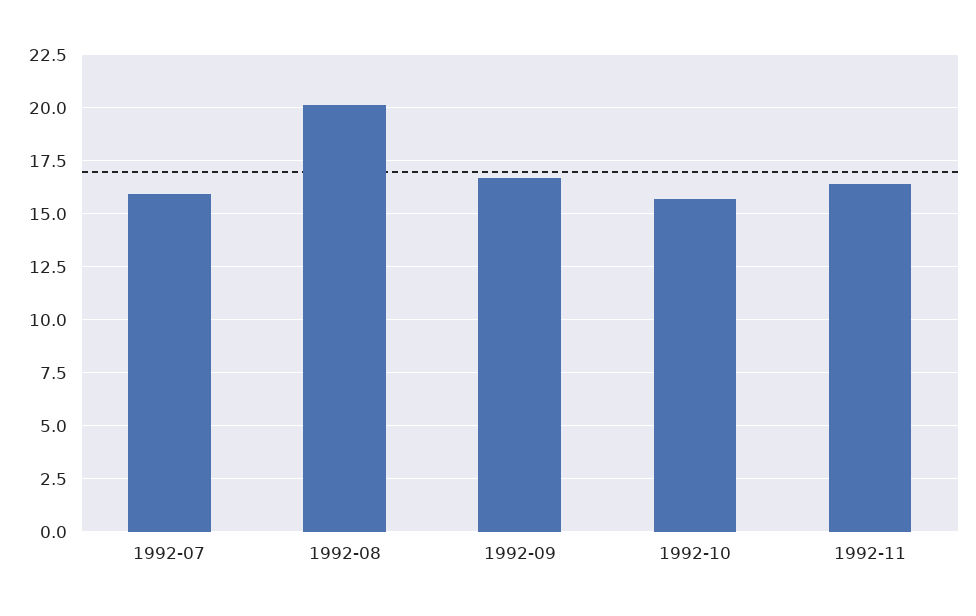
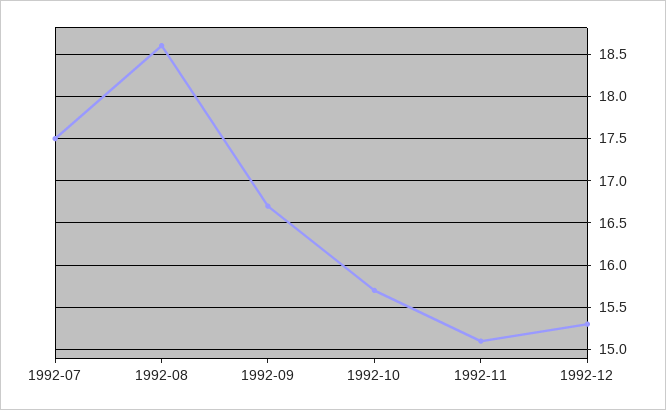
1992-07: 16 -> 17.5
1992-08: 20 -> 18.6
1992-11: 16.5 -> 15.1
1992-12: none -> 15.3

